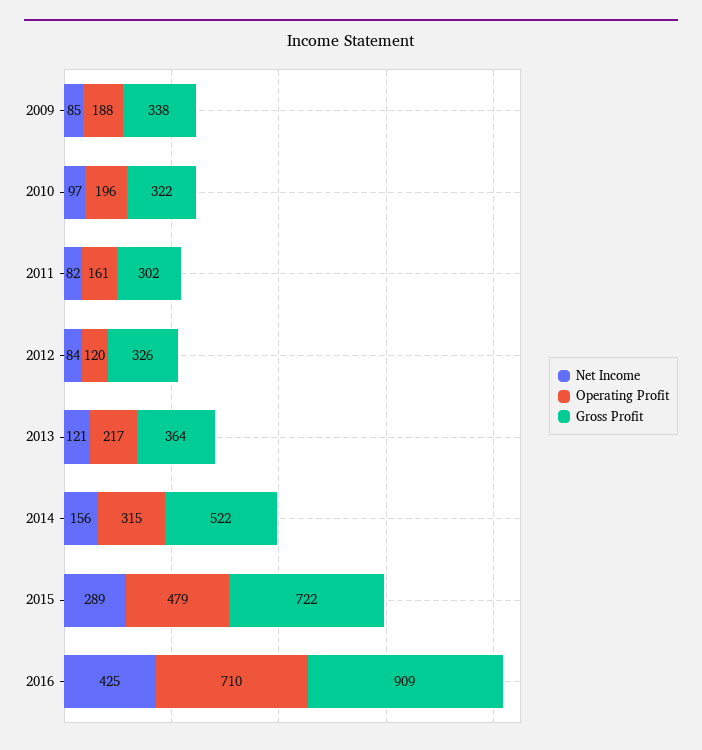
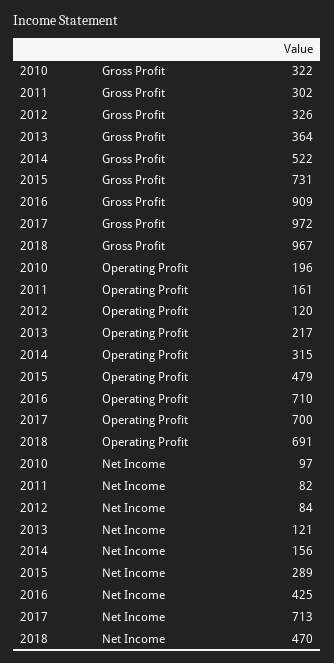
Net Income, 2009: 85 -> none
Operating Profit, 2009: 188 -> none
Gross Profit, 2009: 338 -> none
Gross Profit, 2015: 722 -> 731
Gross Profit, 2017: none -> 972
Gross Profit, 2018: none -> 967
Operating Profit, 2017: none -> 700
Operating Profit, 2018: none -> 691
Net Income, 2017: none -> 713
Net Income, 2018: none -> 470

